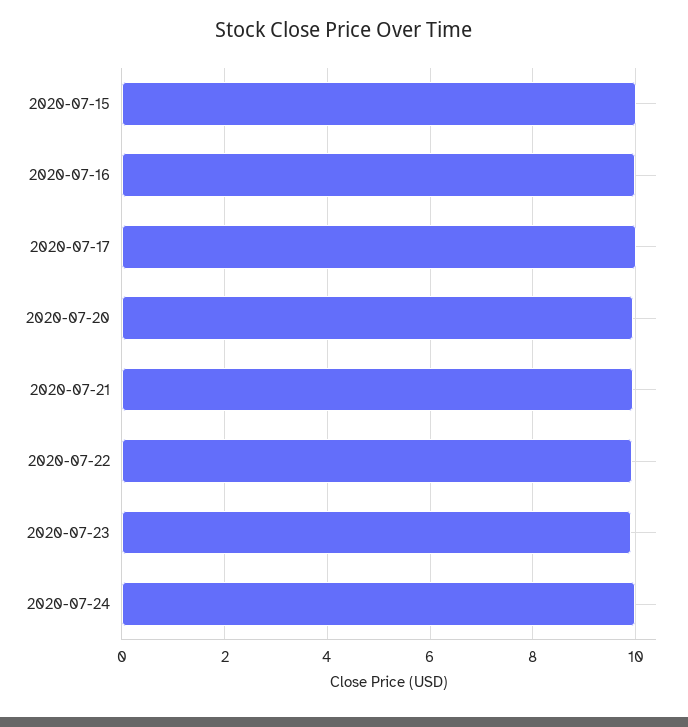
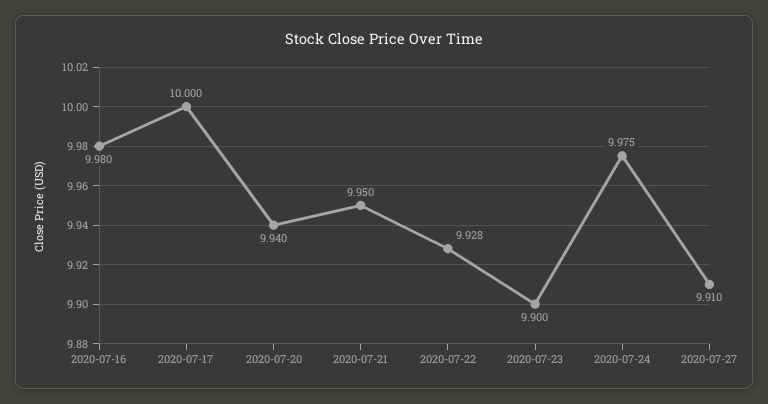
2020-07-15: 10 -> none
2020-07-27: none -> 9.91

